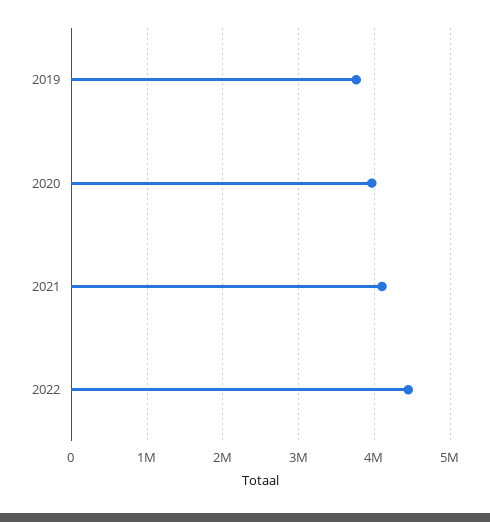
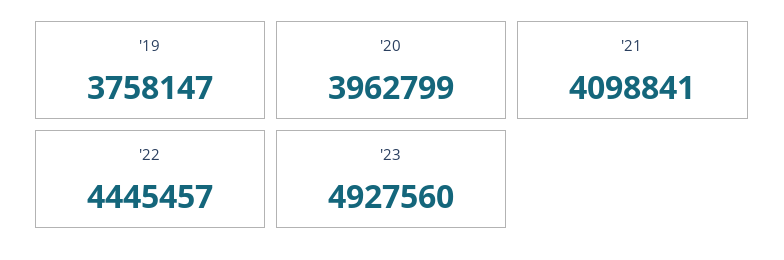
'23: none -> 4927560

